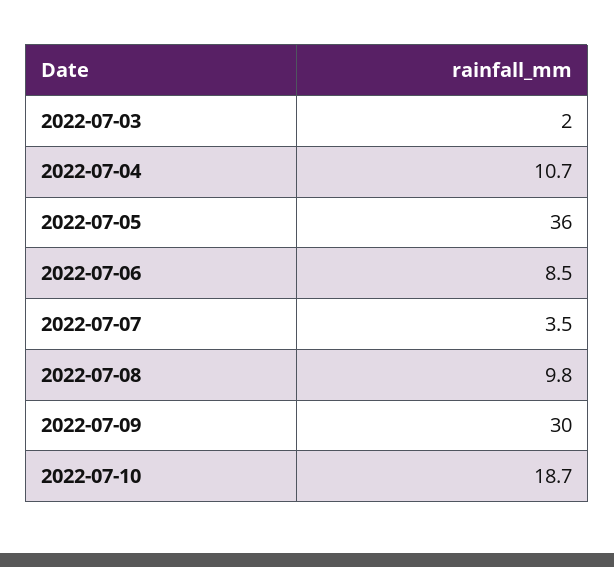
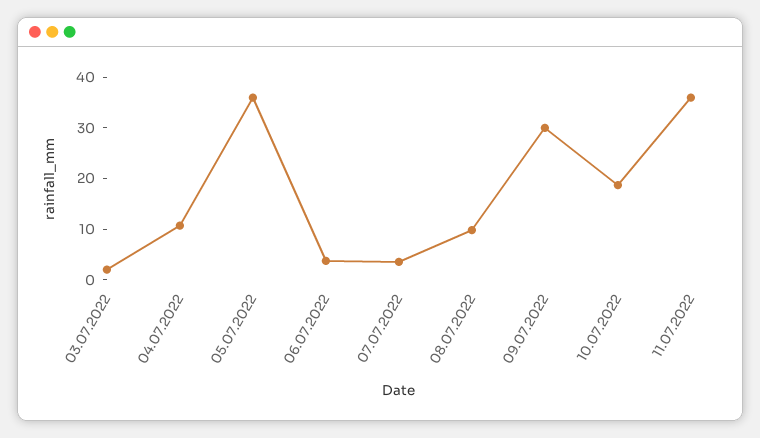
2022-07-06: 8.5 -> 4
11.07.2022: none -> 36

